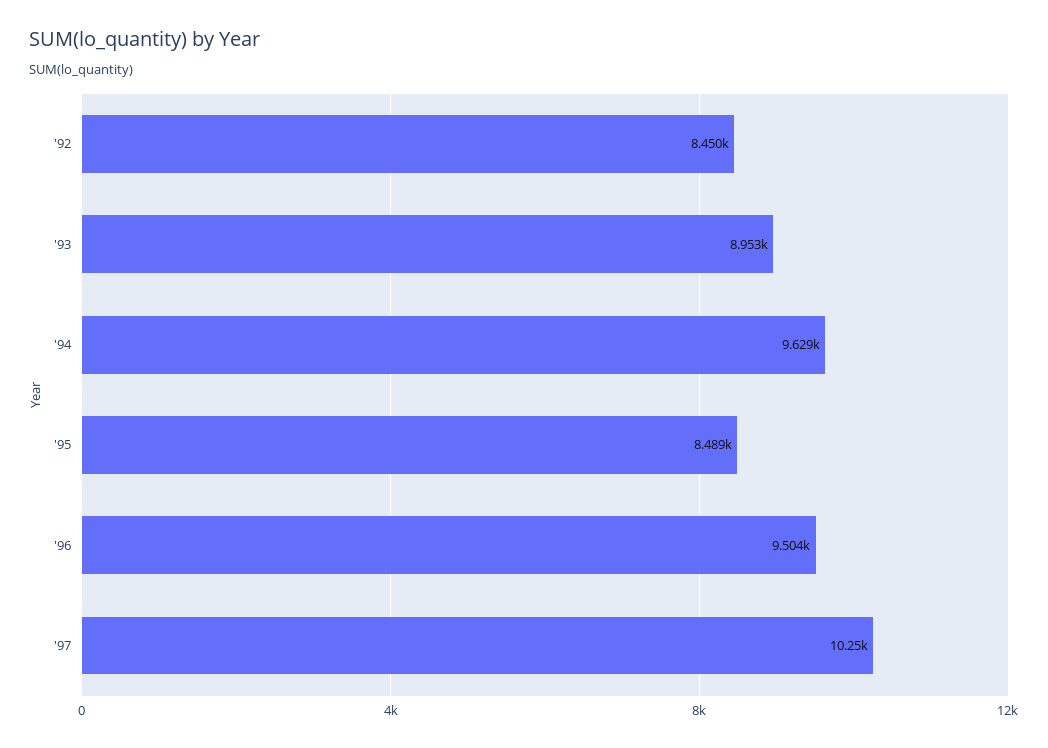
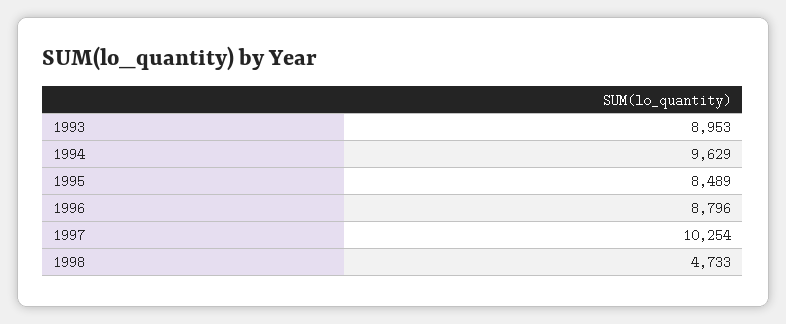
'92: 8450 -> none
'96: 9504 -> 8796
1998: none -> 4733

